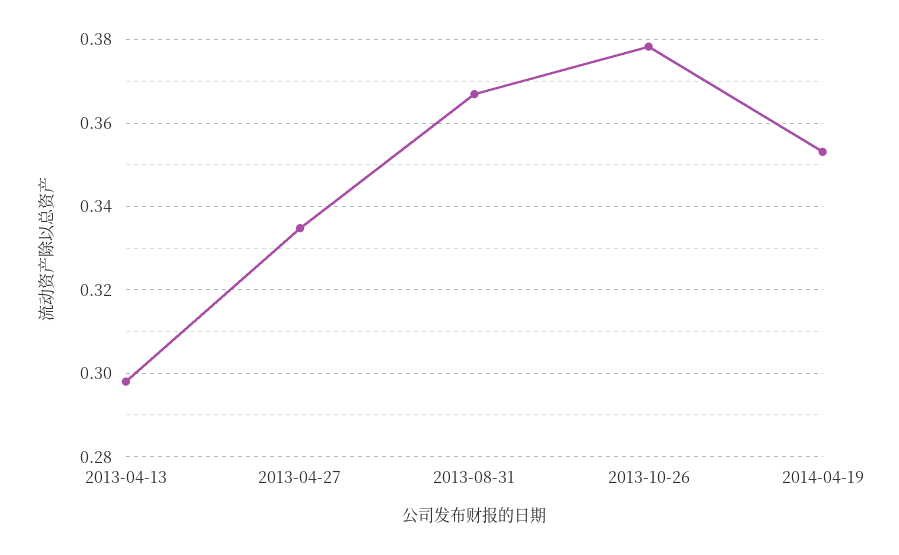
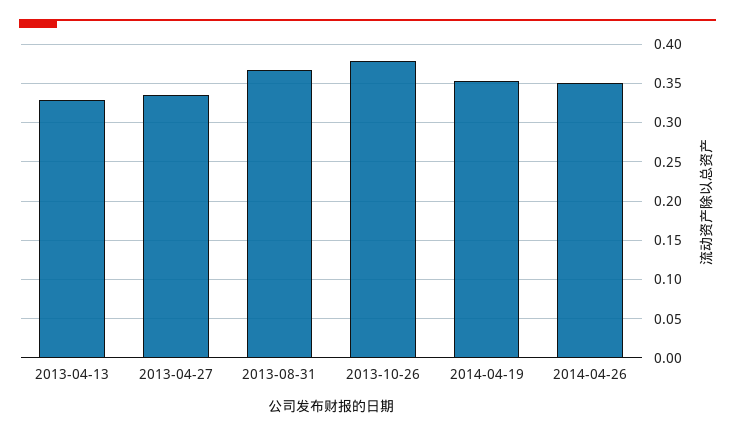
2013-04-13: 0.298 -> 0.33
2014-04-26: none -> 0.35

